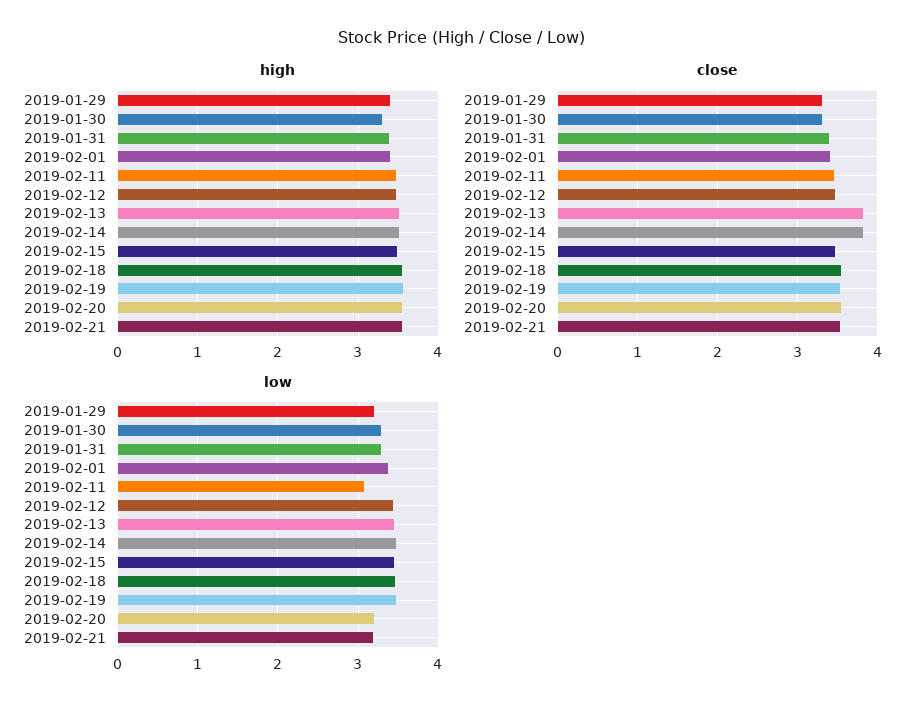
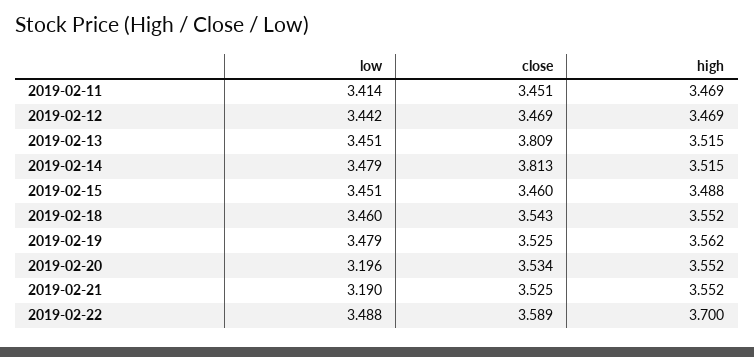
high, 2019-01-29: 3.4 -> none
high, 2019-01-30: 3.3 -> none
high, 2019-01-31: 3.4 -> none
high, 2019-02-01: 3.4 -> none
close, 2019-01-29: 3.3 -> none
close, 2019-01-30: 3.3 -> none
close, 2019-01-31: 3.4 -> none
close, 2019-02-01: 3.4 -> none
low, 2019-01-29: 3.2 -> none
low, 2019-01-30: 3.3 -> none
low, 2019-01-31: 3.3 -> none
low, 2019-02-01: 3.4 -> none
low, 2019-02-11: 3.1 -> 3.414
low, 2019-02-22: none -> 3.488
close, 2019-02-22: none -> 3.589
high, 2019-02-22: none -> 3.7

